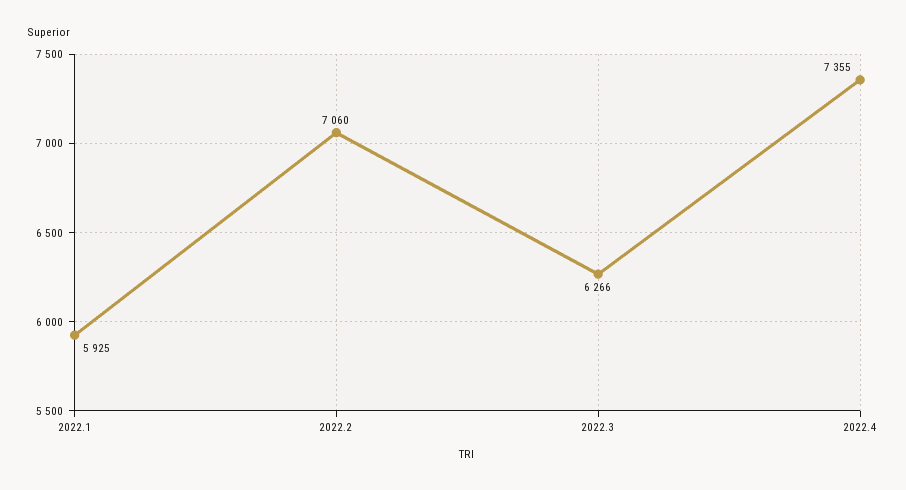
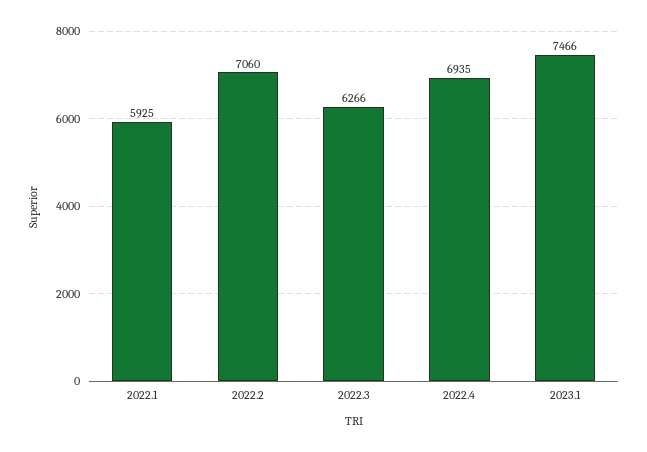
2022.4: 7355 -> 6935
2023.1: none -> 7466

